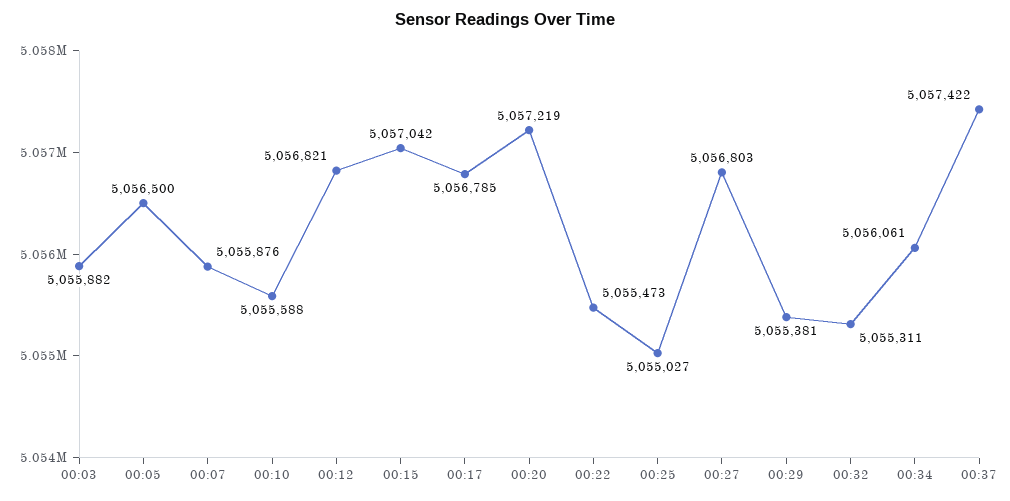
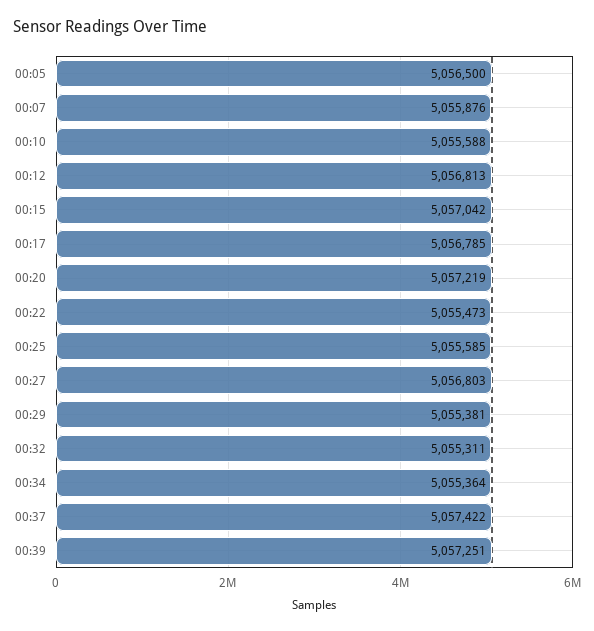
00:03: 5055882 -> none
00:12: 5056821 -> 5056813
00:25: 5055027 -> 5055585
00:34: 5056061 -> 5055364
00:39: none -> 5057251

